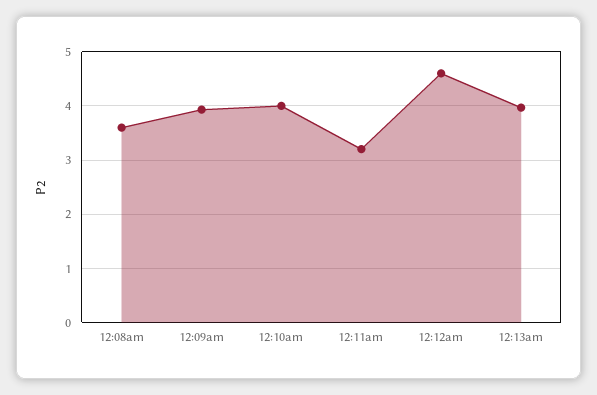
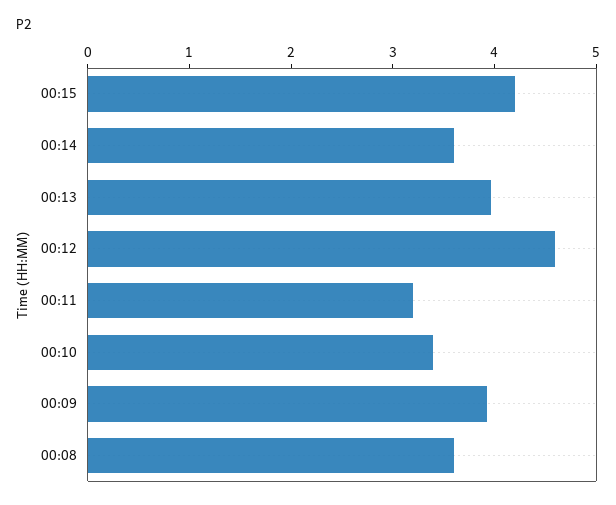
12:10am: 4 -> 3.4
00:15: none -> 4.2
00:14: none -> 3.6

